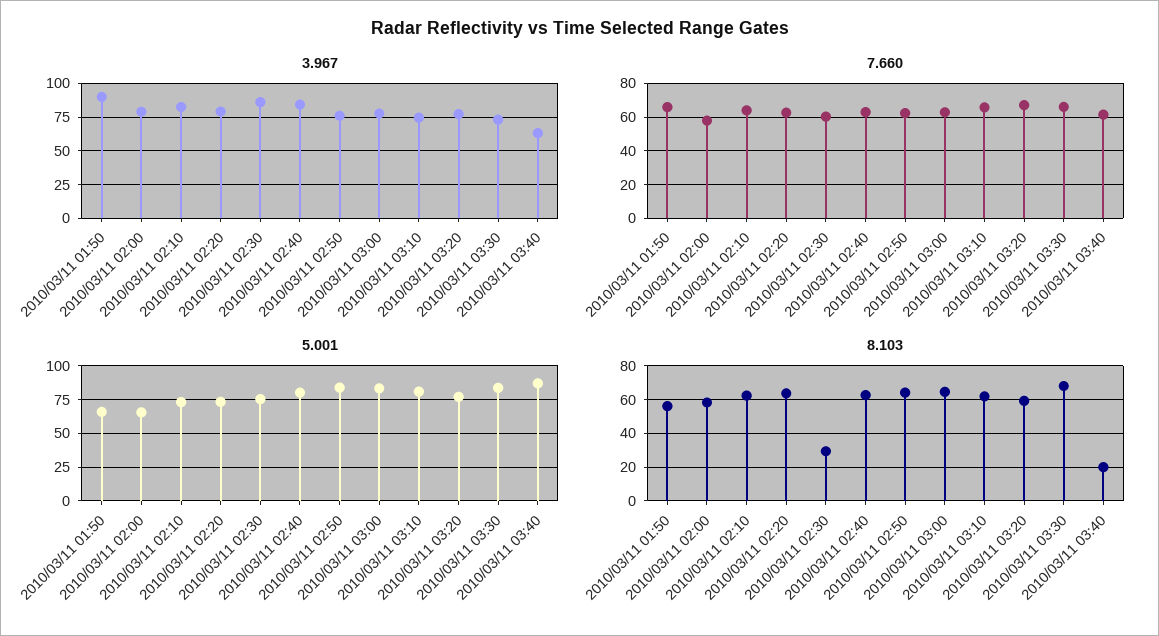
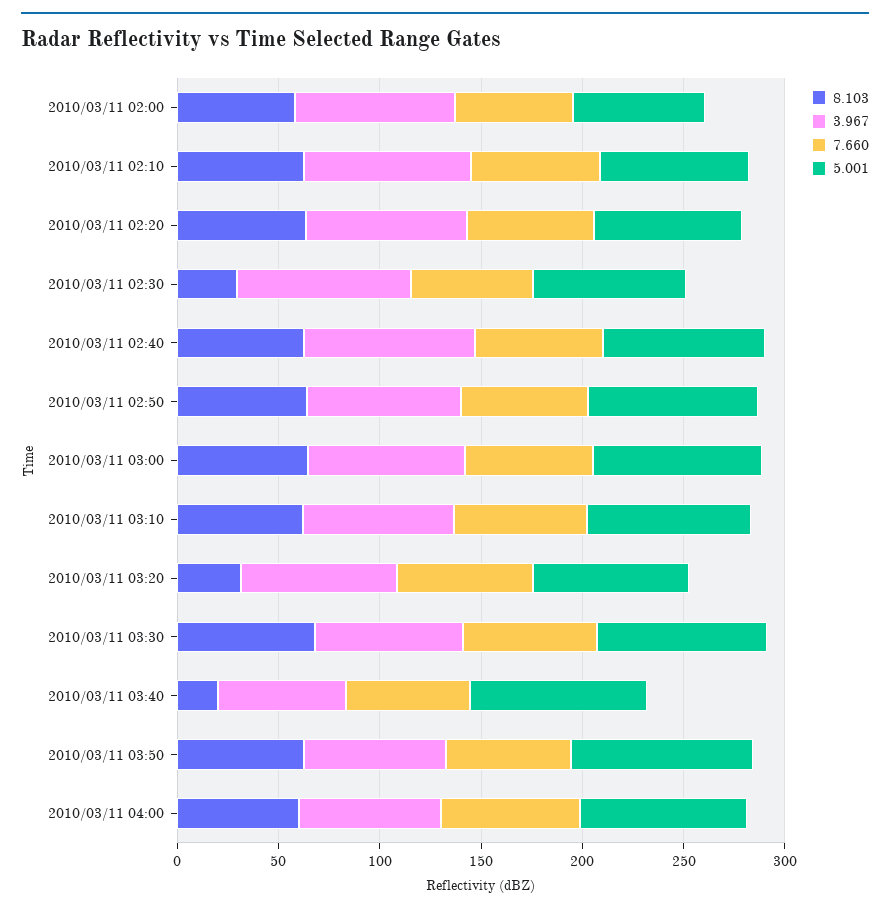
3.967, 2010/03/11 01:50: 90 -> none
7.660, 2010/03/11 01:50: 65 -> none
5.001, 2010/03/11 01:50: 65 -> none
8.103, 2010/03/11 01:50: 55 -> none
8.103, 2010/03/11 03:20: 60 -> 30
8.103, 2010/03/11 03:50: none -> 60
3.967, 2010/03/11 03:50: none -> 70
7.660, 2010/03/11 03:50: none -> 60
5.001, 2010/03/11 03:50: none -> 90
8.103, 2010/03/11 04:00: none -> 60
3.967, 2010/03/11 04:00: none -> 70
7.660, 2010/03/11 04:00: none -> 70
5.001, 2010/03/11 04:00: none -> 80

